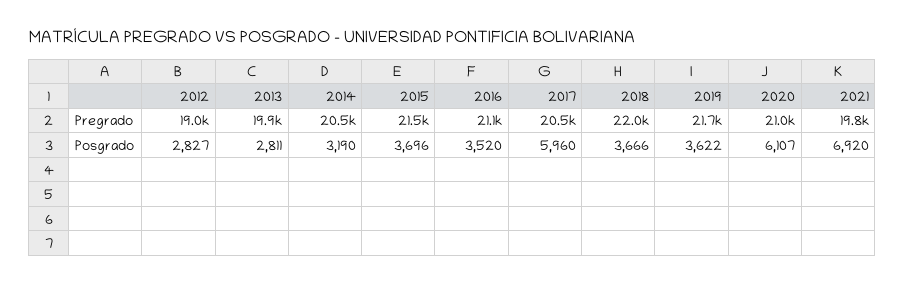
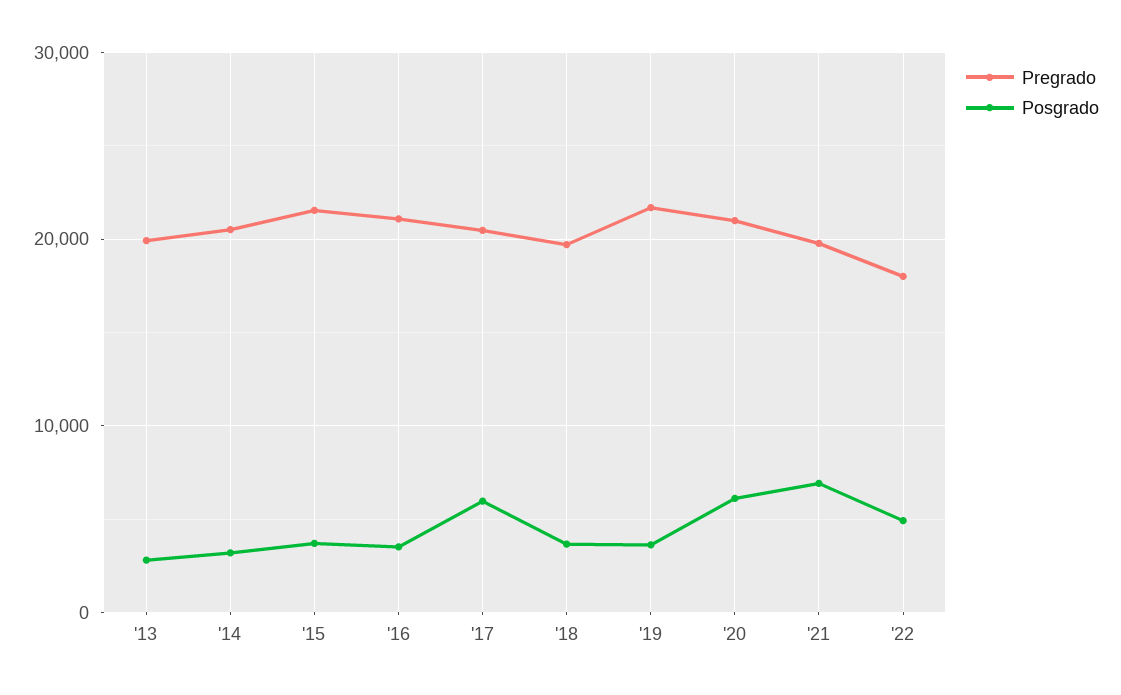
Pregrado, 2012: 19000 -> none
Pregrado, 2018: 22000 -> 20000
Posgrado, 2012: 2827 -> none
Pregrado, '22: none -> 18000
Posgrado, '22: none -> 5000

